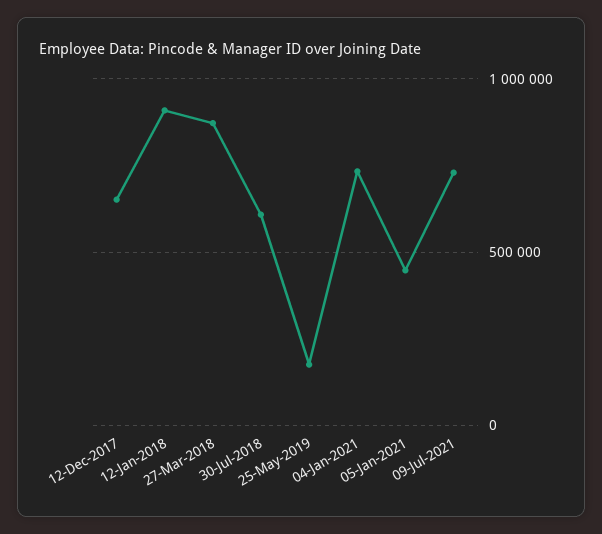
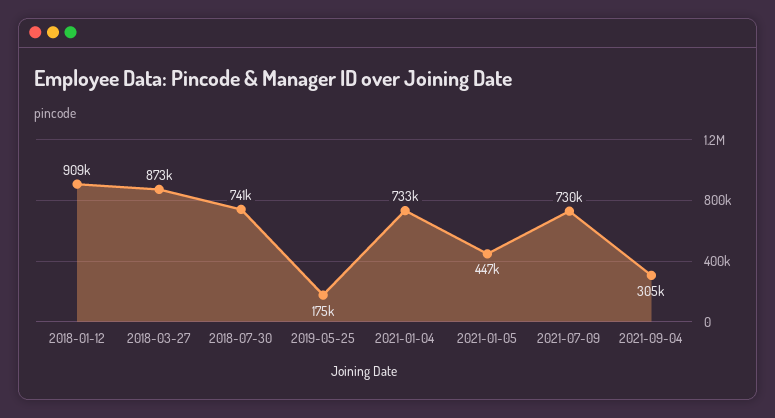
12-Dec-2017: 650000 -> none
30-Jul-2018: 600000 -> 741000
2021-09-04: none -> 305000

